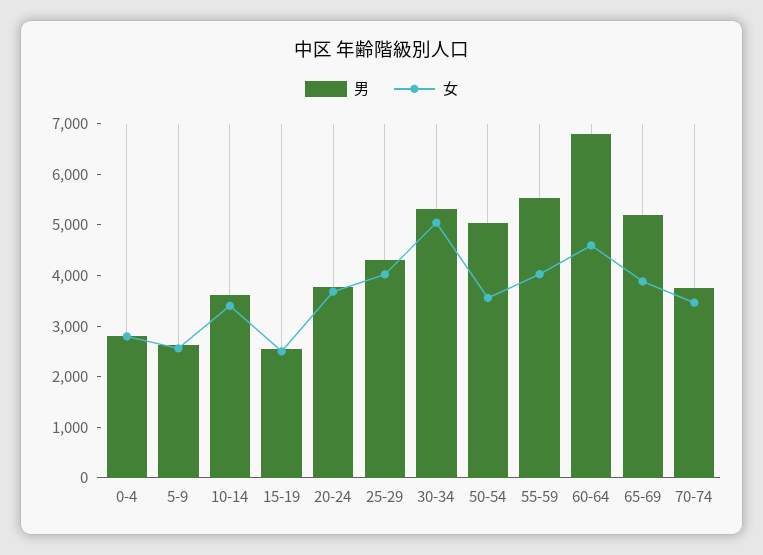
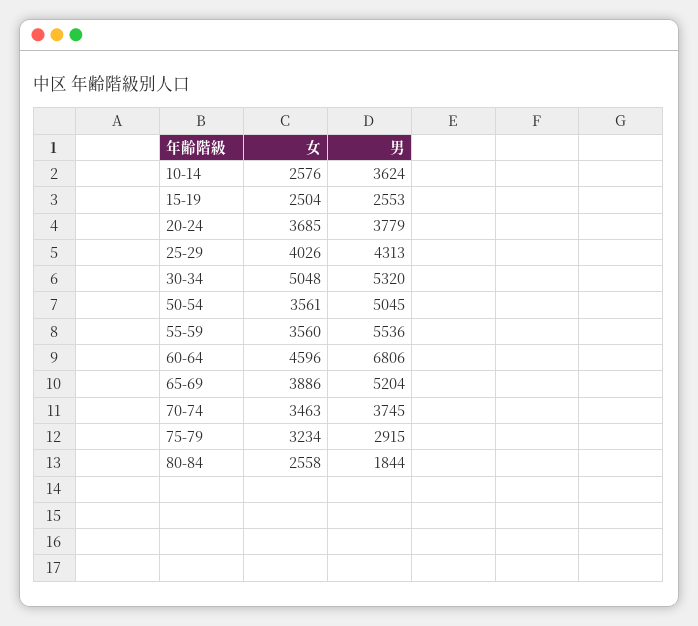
男, 0-4: 2800 -> none
女, 0-4: 2800 -> none
男, 5-9: 2600 -> none
女, 5-9: 2600 -> none
女, 10-14: 3400 -> 2576
女, 55-59: 4000 -> 3560
女, 75-79: none -> 3234
男, 75-79: none -> 2915
女, 80-84: none -> 2558
男, 80-84: none -> 1844

